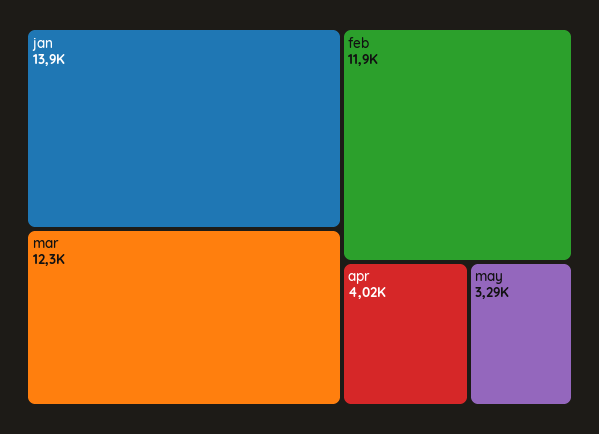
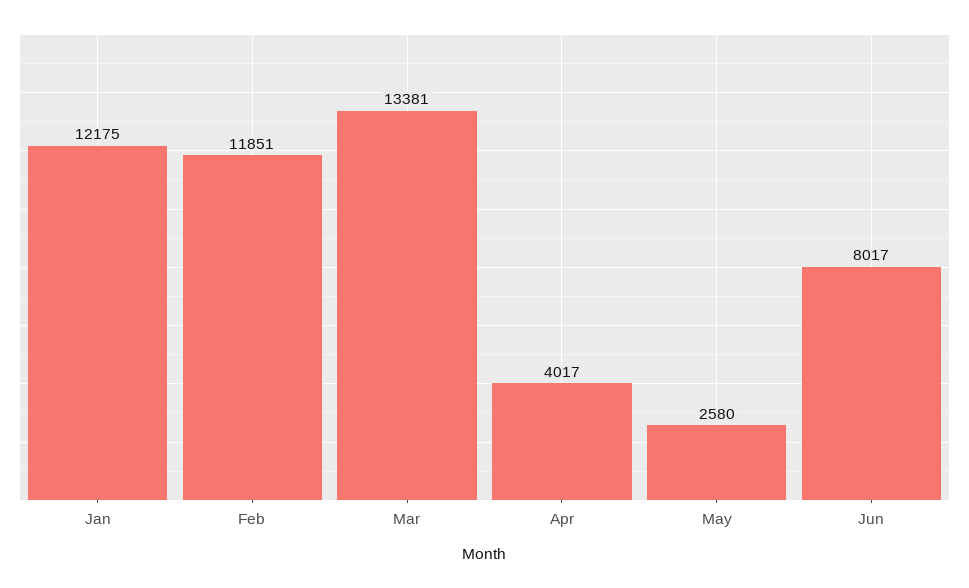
jan: 13900 -> 12175
mar: 12300 -> 13381
may: 3290 -> 2580
Jun: none -> 8017

